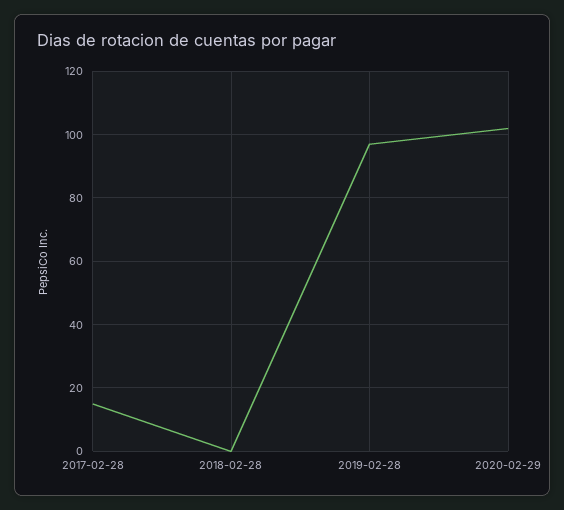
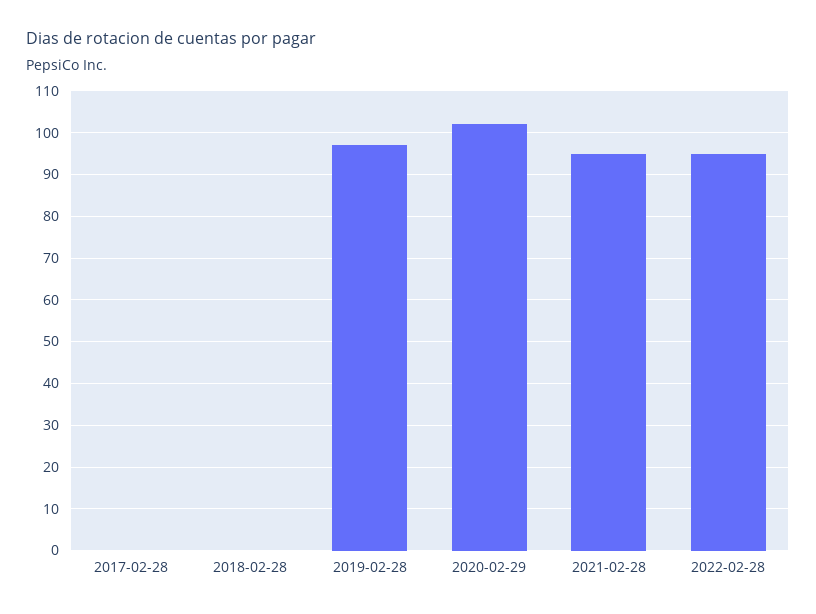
2017-02-28: 15 -> 0
2021-02-28: none -> 95
2022-02-28: none -> 95

